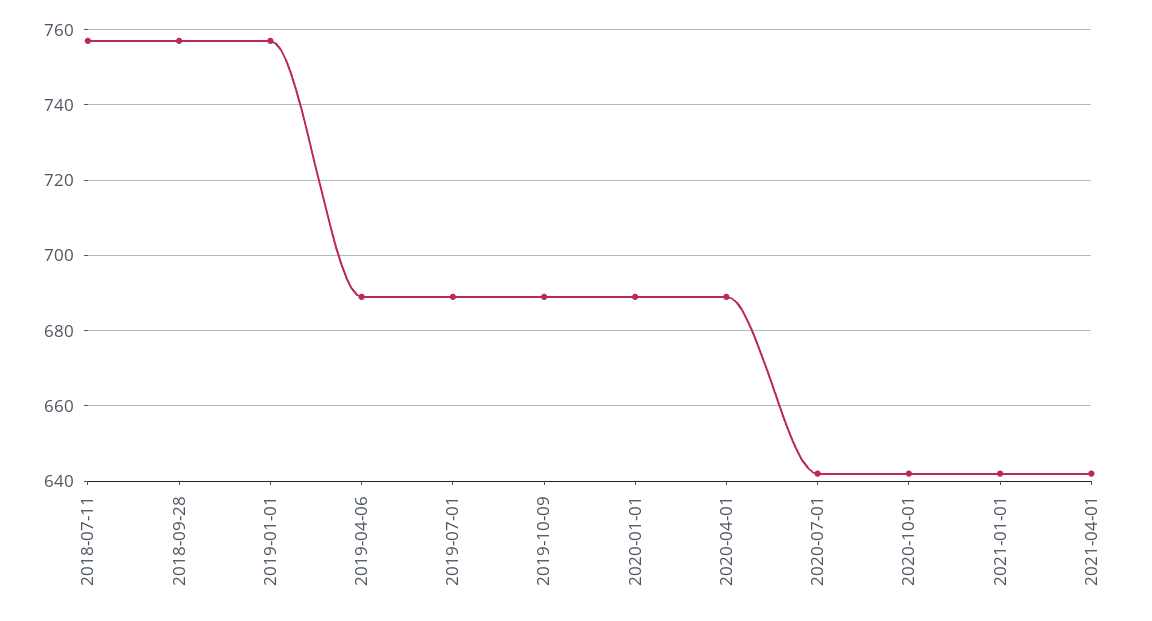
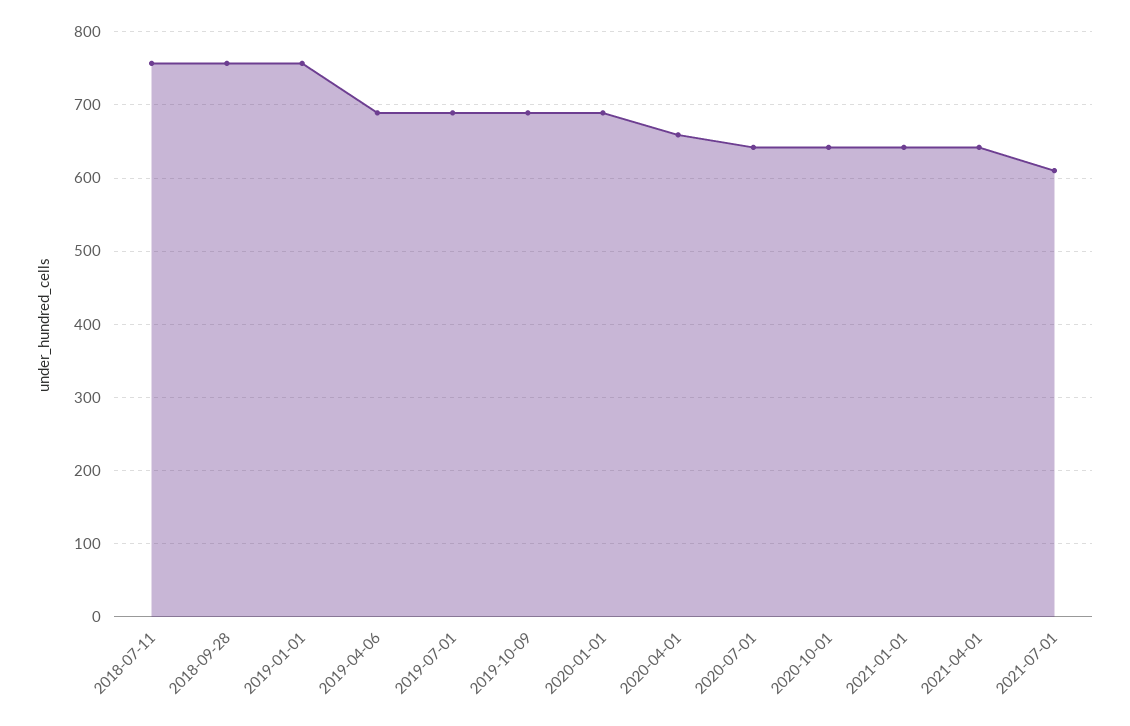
2020-04-01: 690 -> 660
2021-07-01: none -> 610

